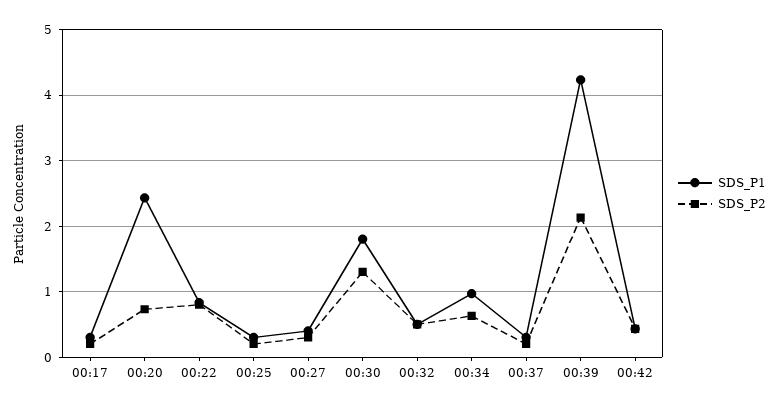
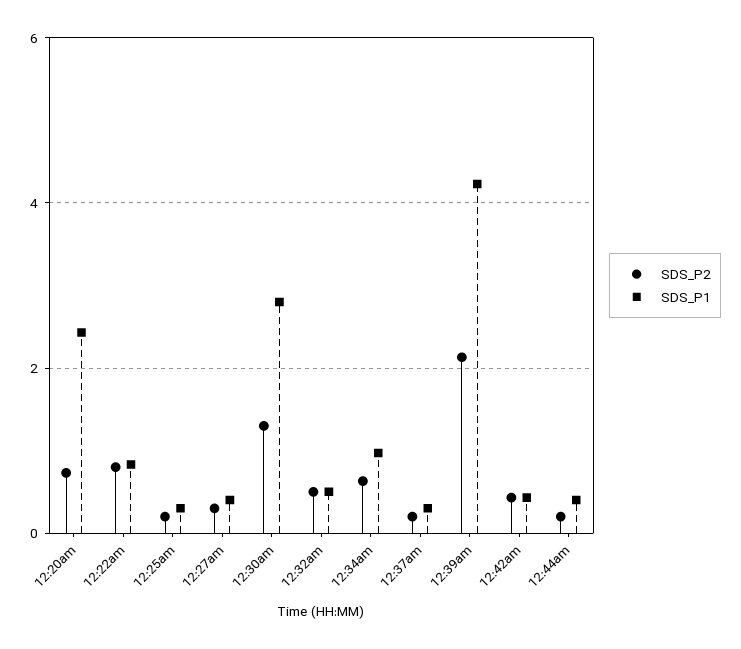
SDS_P1, 00:17: 0.3 -> none
SDS_P2, 00:17: 0.2 -> none
SDS_P1, 00:30: 1.8 -> 2.8
SDS_P2, 12:44am: none -> 0.2
SDS_P1, 12:44am: none -> 0.4

